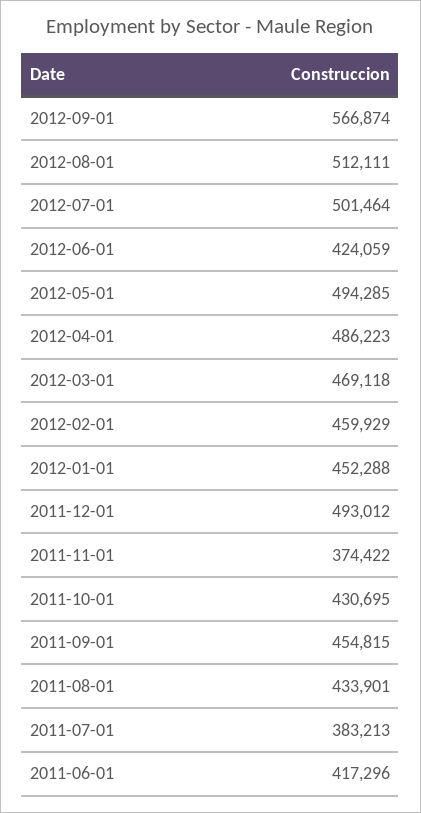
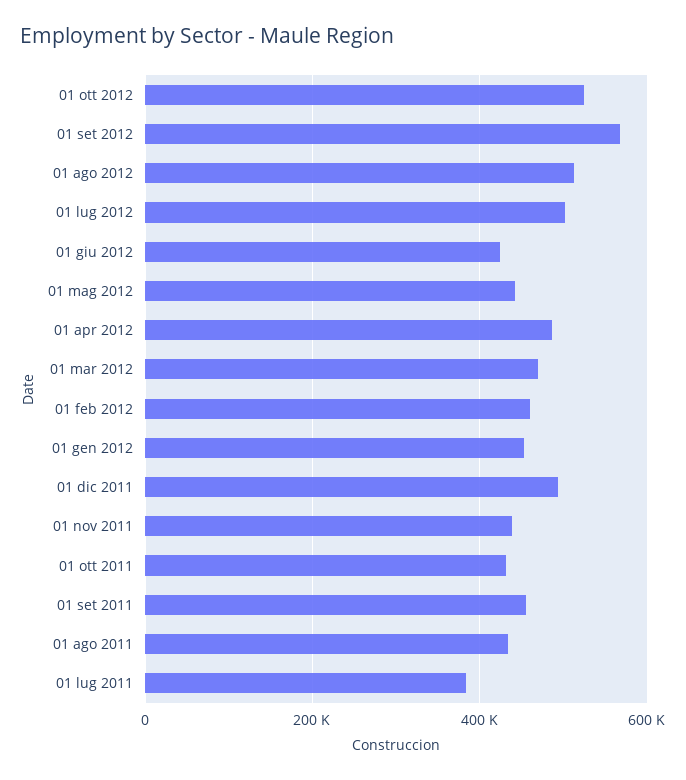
2012-05-01: 494285 -> 440000
2011-11-01: 374422 -> 440000
2011-06-01: 417296 -> none
01 ott 2012: none -> 520000

